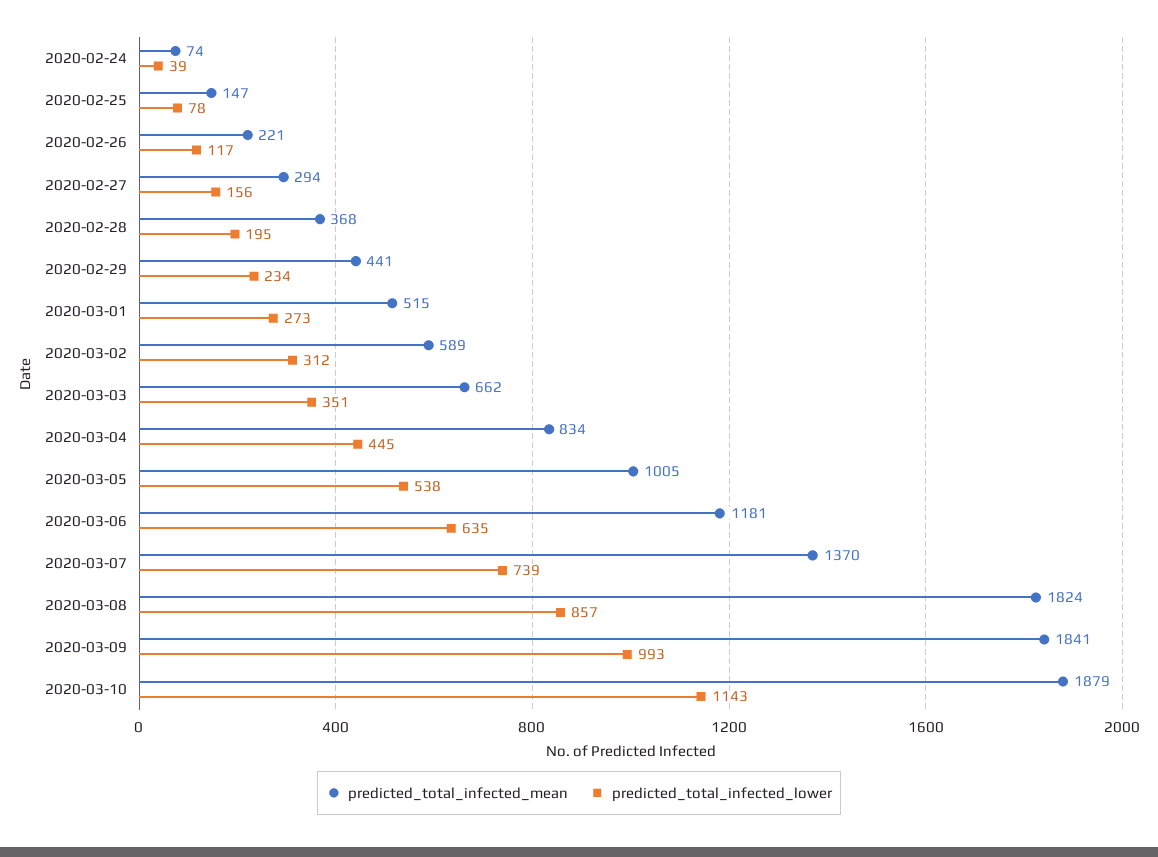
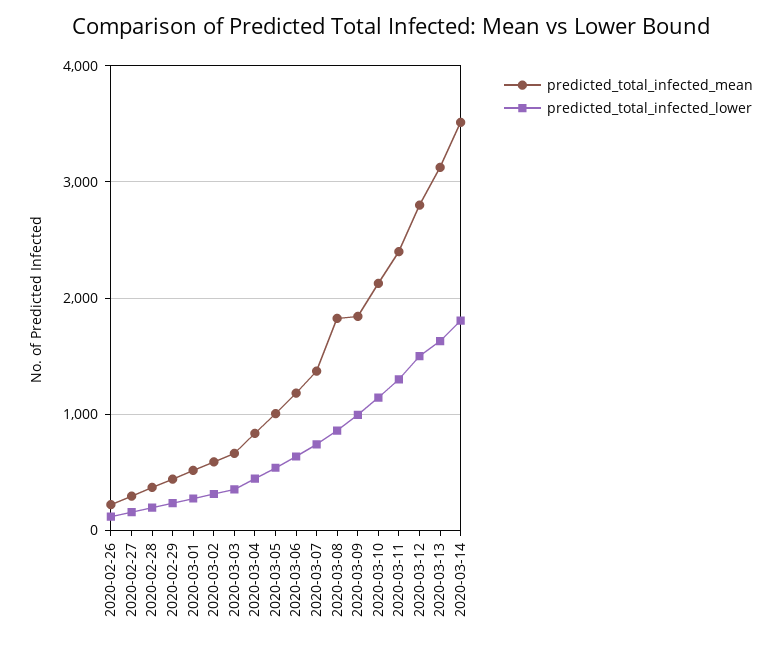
predicted_total_infected_mean, 2020-02-24: 74 -> none
predicted_total_infected_lower, 2020-02-24: 39 -> none
predicted_total_infected_mean, 2020-02-25: 147 -> none
predicted_total_infected_lower, 2020-02-25: 78 -> none
predicted_total_infected_mean, 2020-03-10: 1879 -> 2100
predicted_total_infected_mean, 2020-03-11: none -> 2400
predicted_total_infected_lower, 2020-03-11: none -> 1300
predicted_total_infected_mean, 2020-03-12: none -> 2800
predicted_total_infected_lower, 2020-03-12: none -> 1500
predicted_total_infected_mean, 2020-03-13: none -> 3100
predicted_total_infected_lower, 2020-03-13: none -> 1600
predicted_total_infected_mean, 2020-03-14: none -> 3500
predicted_total_infected_lower, 2020-03-14: none -> 1800

